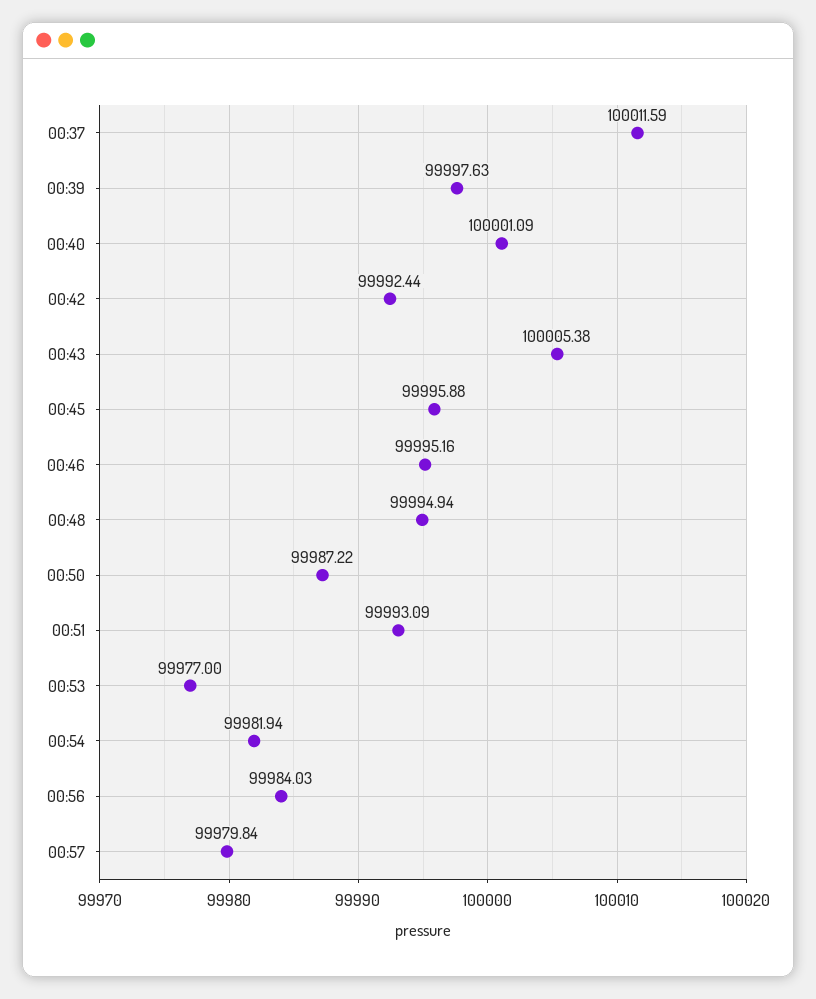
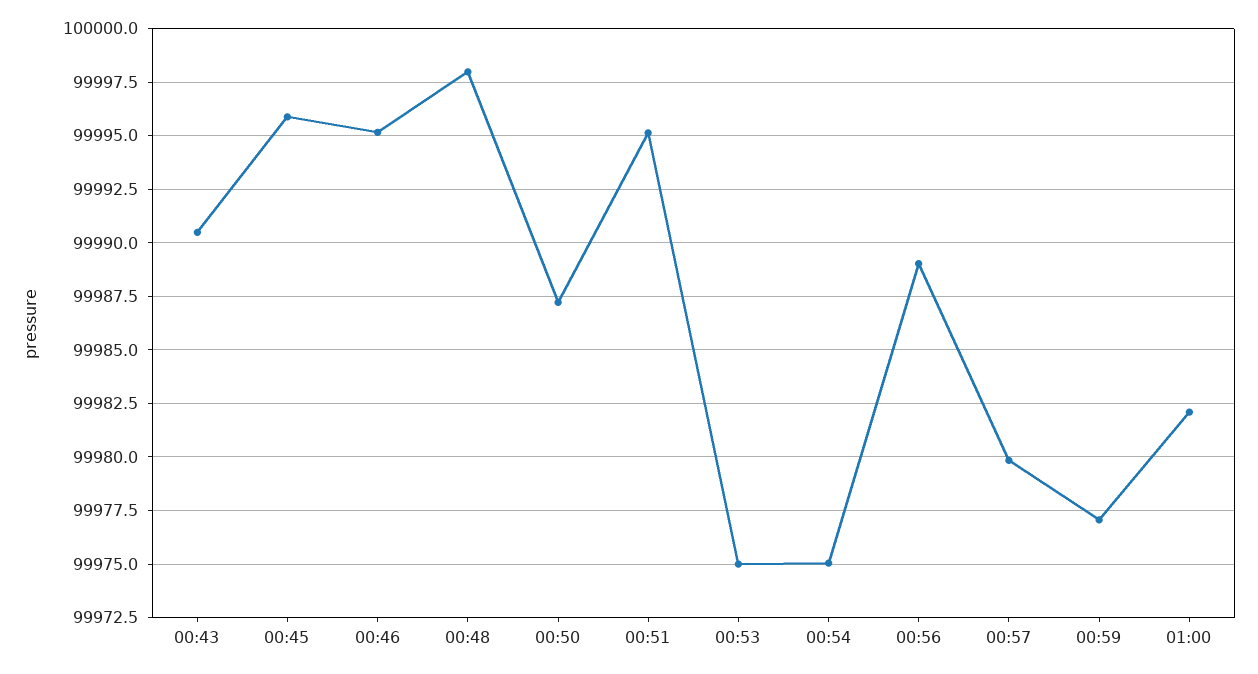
00:37: 100011.59 -> none
00:39: 99997.63 -> none
00:40: 100001.09 -> none
00:42: 99992.44 -> none
00:43: 100005.38 -> 99990.5
00:48: 99994.94 -> 99998
00:51: 99993.09 -> 99995
00:53: 99977 -> 99975
00:54: 99981.94 -> 99975
00:56: 99984.03 -> 99989
00:59: none -> 99977
01:00: none -> 99982

